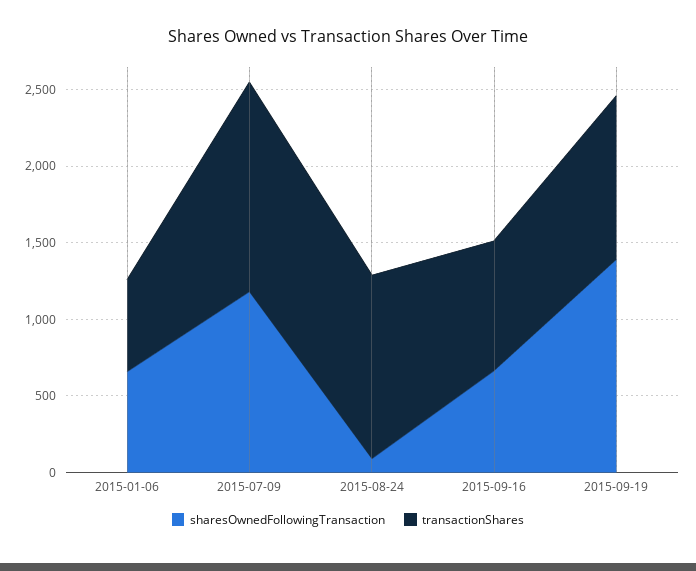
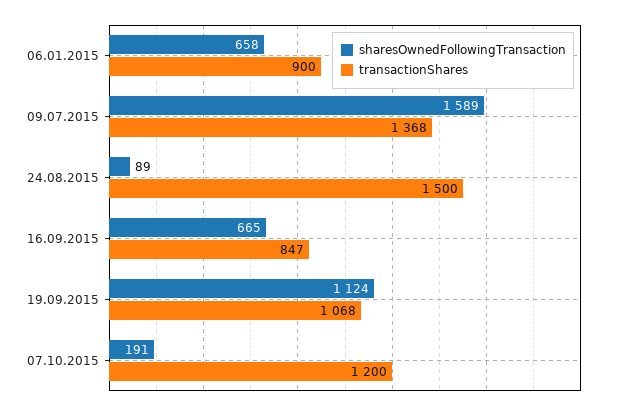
transactionShares, 2015-01-06: 600 -> 900
sharesOwnedFollowingTransaction, 2015-07-09: 1200 -> 1589
transactionShares, 2015-08-24: 1200 -> 1500
sharesOwnedFollowingTransaction, 2015-09-19: 1400 -> 1124
sharesOwnedFollowingTransaction, 07.10.2015: none -> 191
transactionShares, 07.10.2015: none -> 1200

